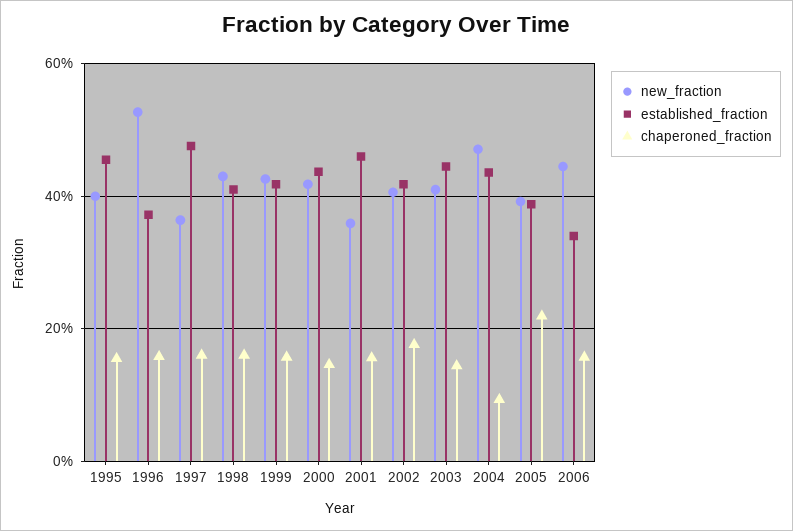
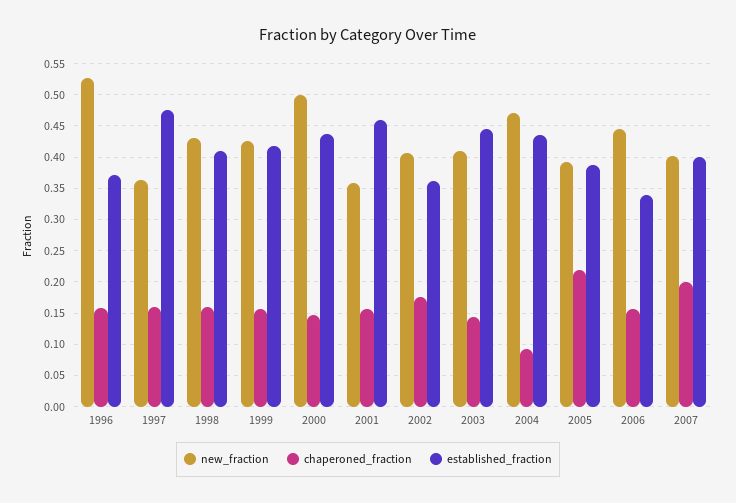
new_fraction, 1995: 0.4 -> none
established_fraction, 1995: 0.46 -> none
chaperoned_fraction, 1995: 0.16 -> none
new_fraction, 2000: 0.42 -> 0.5
established_fraction, 2002: 0.42 -> 0.36
new_fraction, 2007: none -> 0.4
chaperoned_fraction, 2007: none -> 0.2
established_fraction, 2007: none -> 0.4

